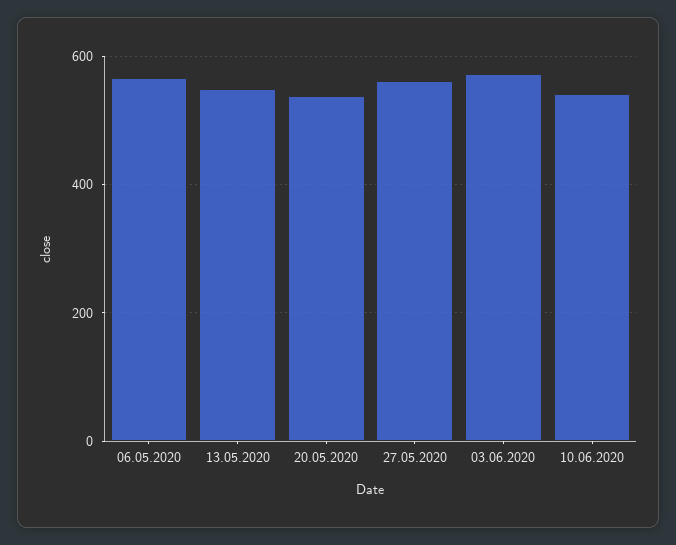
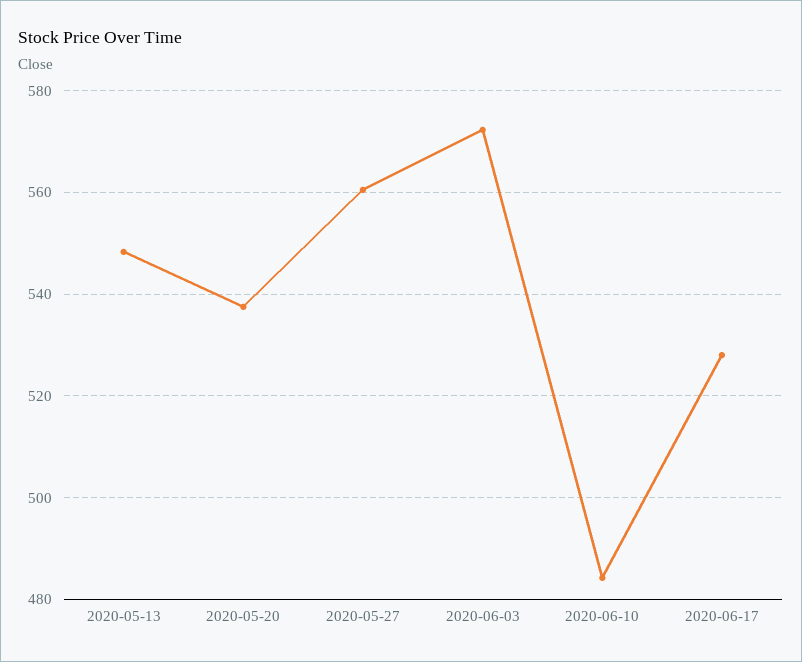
06.05.2020: 560 -> none
10.06.2020: 540 -> 484
2020-06-17: none -> 528

